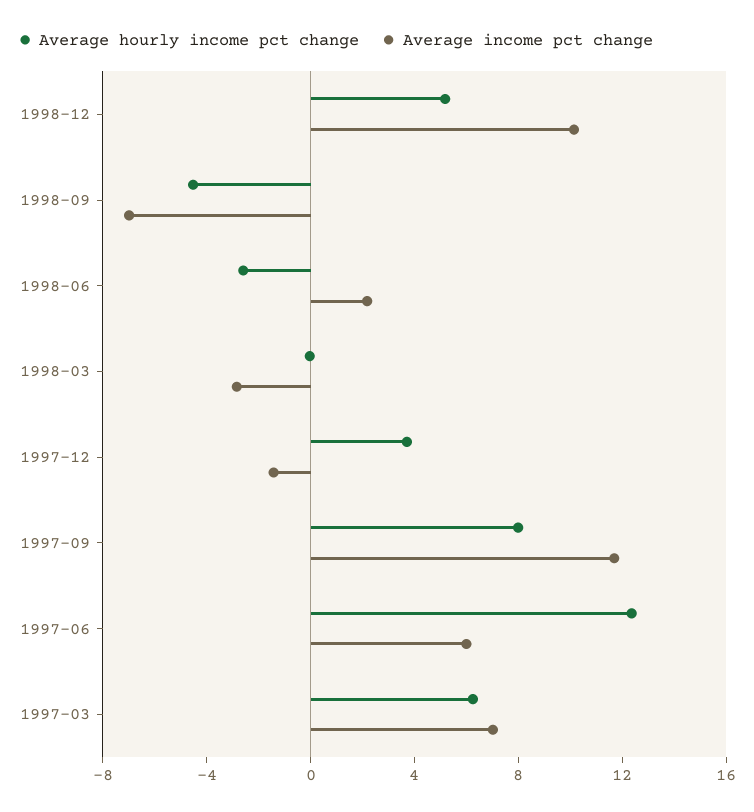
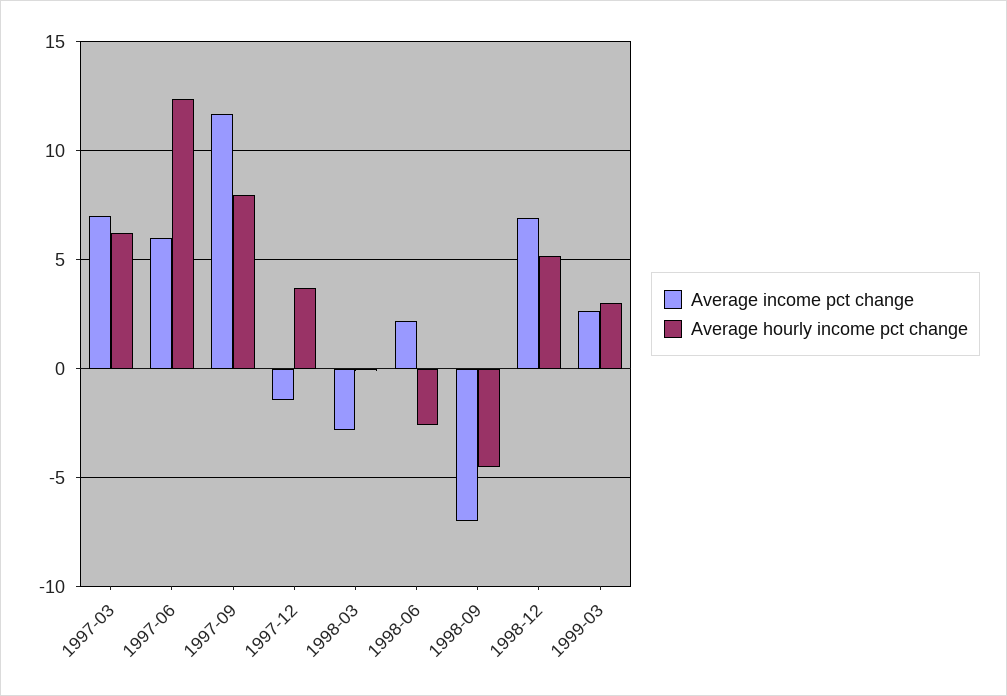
Average income pct change, 1998-12: 10 -> 7
Average income pct change, 1999-03: none -> 2.5
Average hourly income pct change, 1999-03: none -> 3

